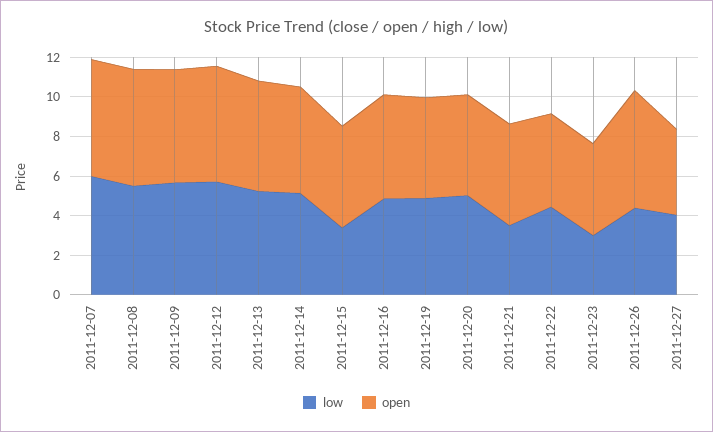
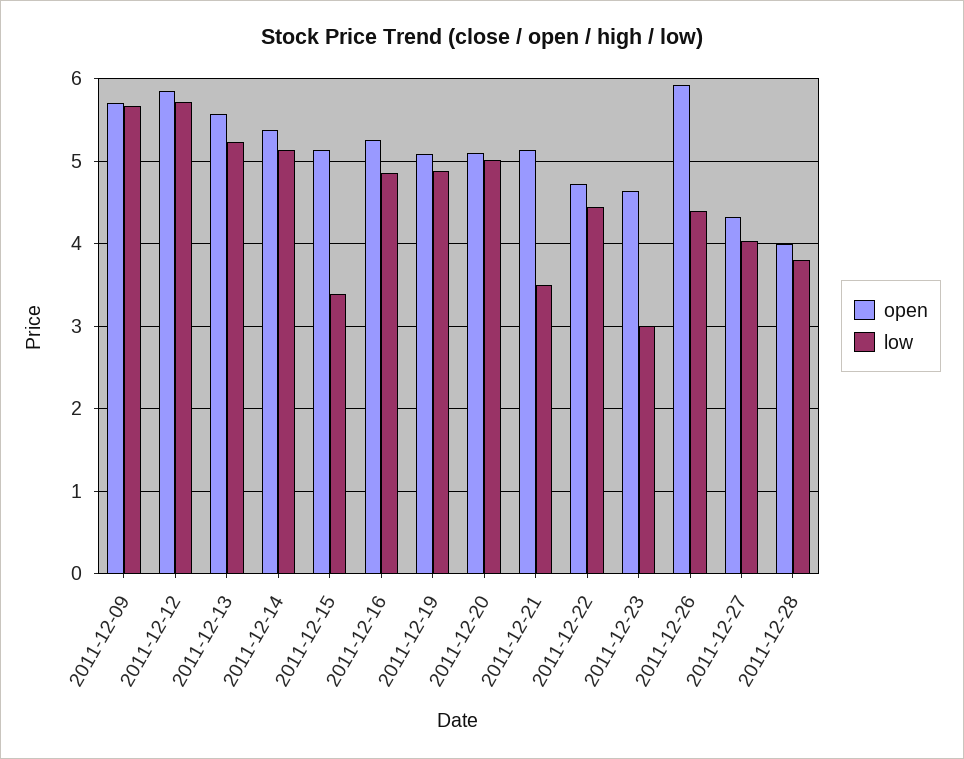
low, 2011-12-07: 6 -> none
open, 2011-12-07: 6 -> none
low, 2011-12-08: 5.5 -> none
open, 2011-12-08: 6 -> none
open, 2011-12-28: none -> 4
low, 2011-12-28: none -> 3.8

